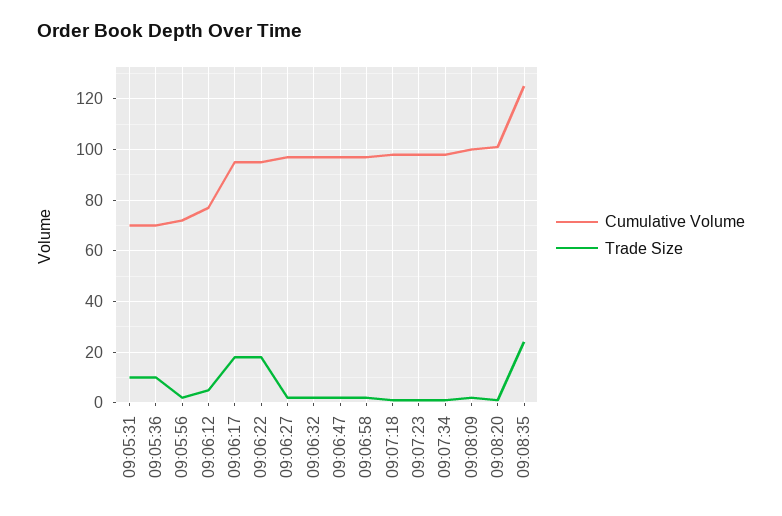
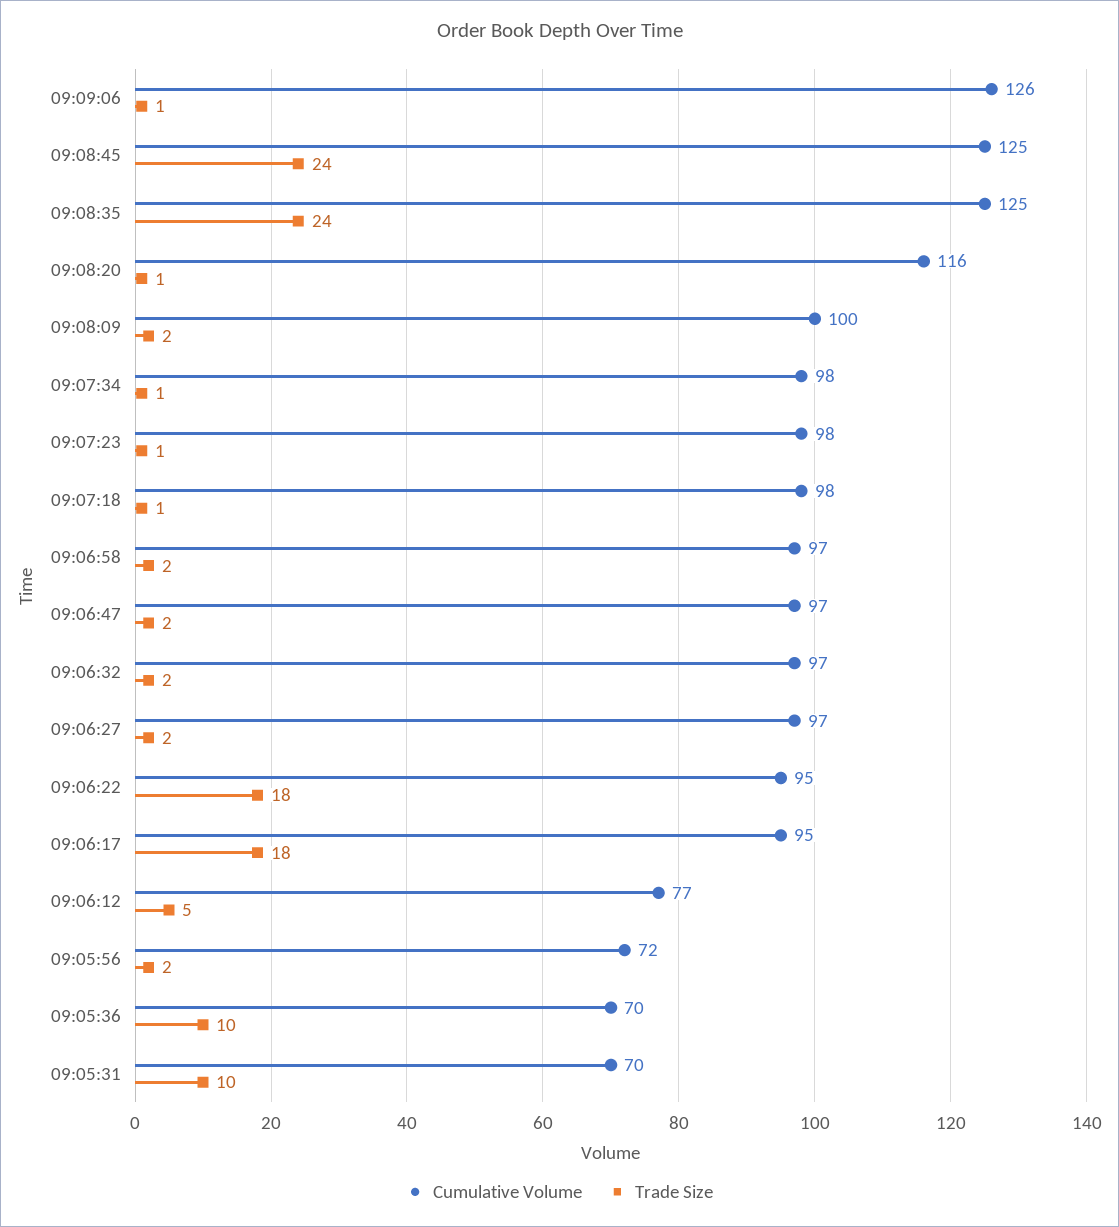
Cumulative Volume, 09:08:20: 100 -> 116
Cumulative Volume, 09:09:06: none -> 126
Trade Size, 09:09:06: none -> 1
Cumulative Volume, 09:08:45: none -> 125
Trade Size, 09:08:45: none -> 24

